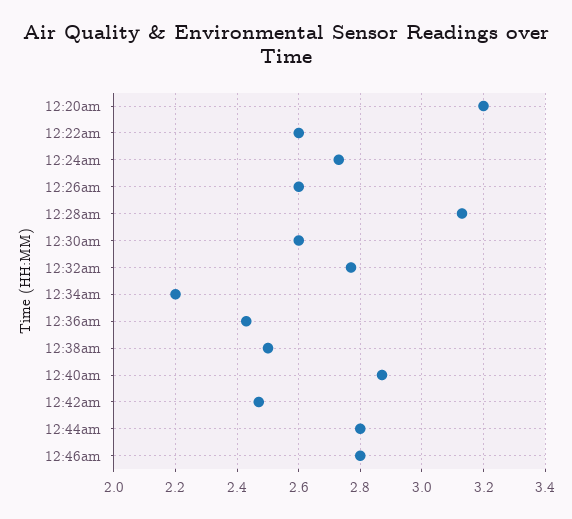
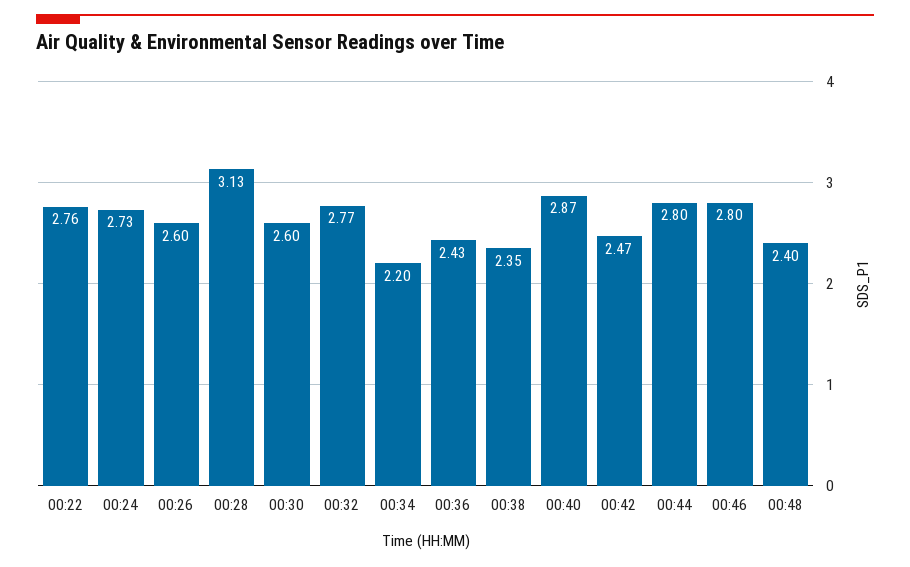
12:20am: 3.2 -> none
12:22am: 2.6 -> 2.76
12:38am: 2.5 -> 2.35
00:48: none -> 2.4

